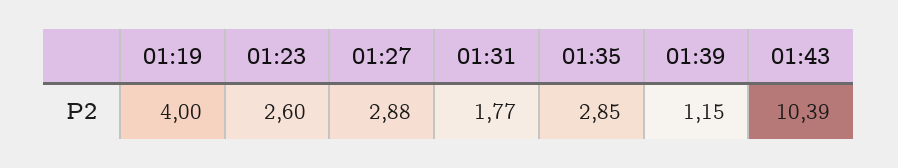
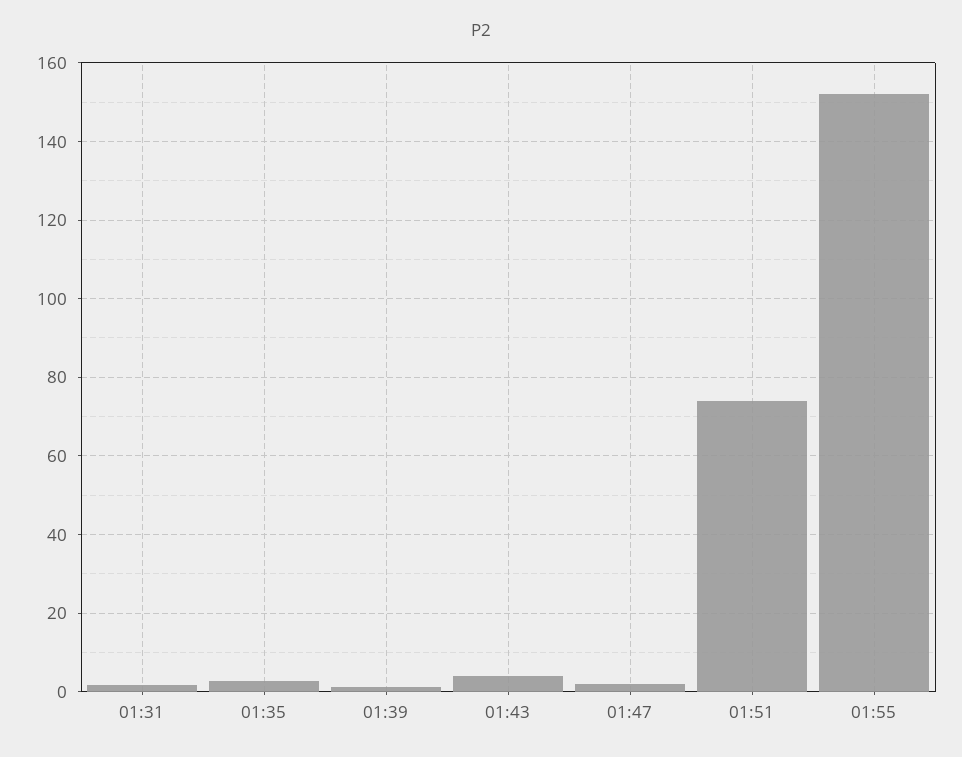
01:19: 4 -> none
01:23: 2.6 -> none
01:27: 2.88 -> none
01:43: 10.39 -> 4
01:47: none -> 2
01:51: none -> 74
01:55: none -> 152

